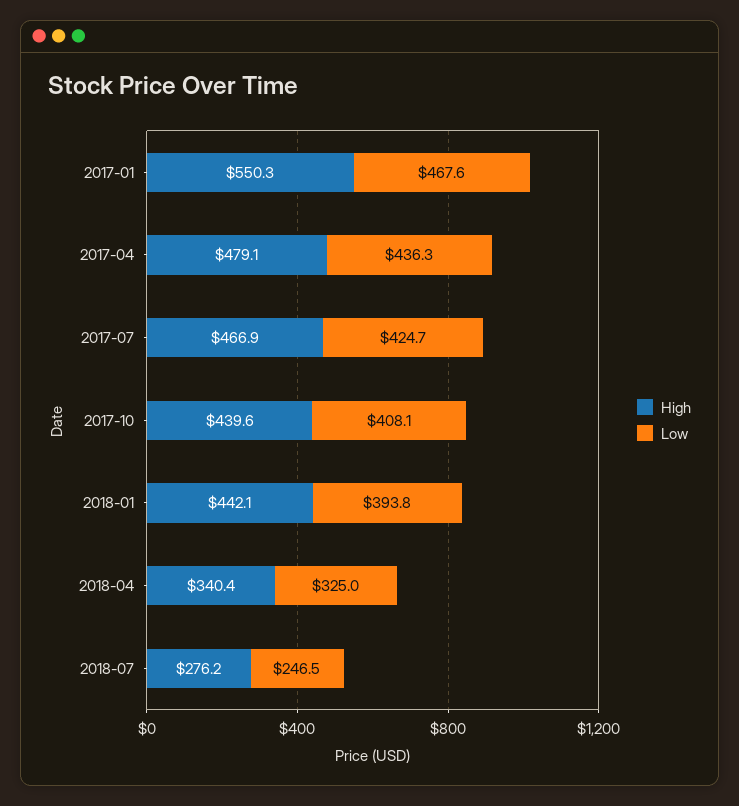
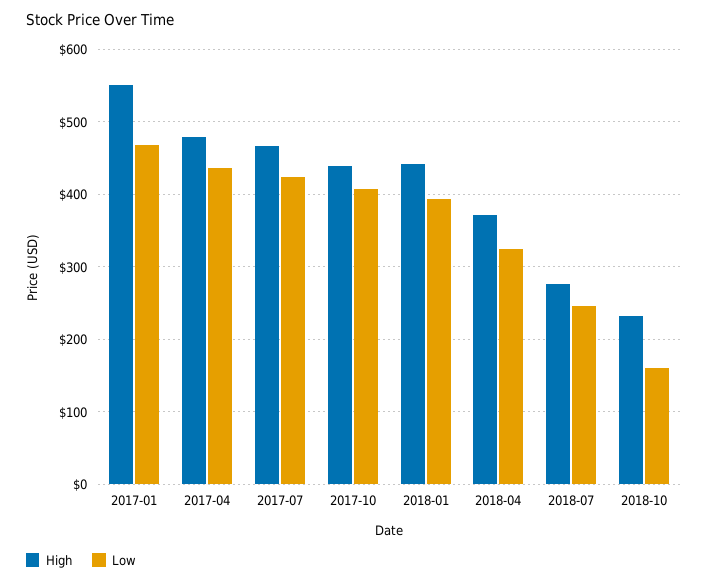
High, 2018-04: 340.4 -> 370
High, 2018-10: none -> 230
Low, 2018-10: none -> 160

